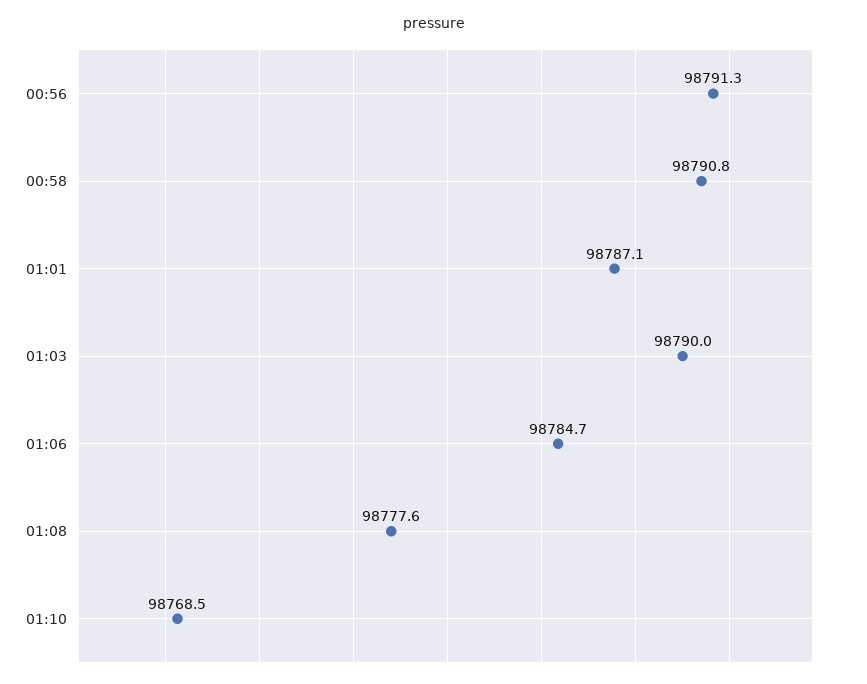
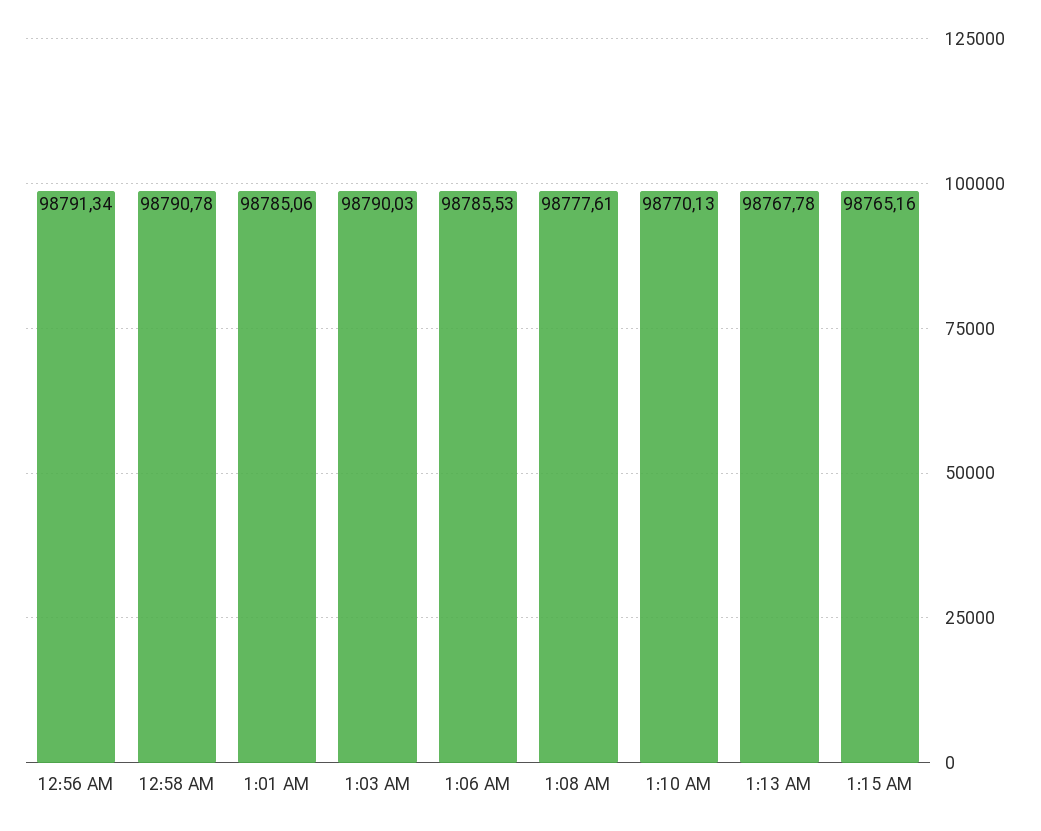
01:01: 98787.1 -> 98785.06
01:06: 98784.7 -> 98785.53
01:10: 98768.5 -> 98770.13
1:13 AM: none -> 98767.78
1:15 AM: none -> 98765.16

